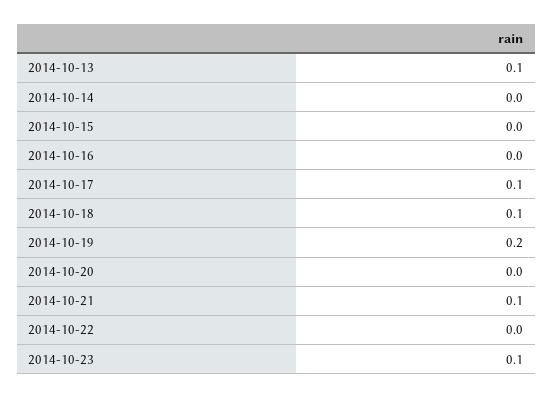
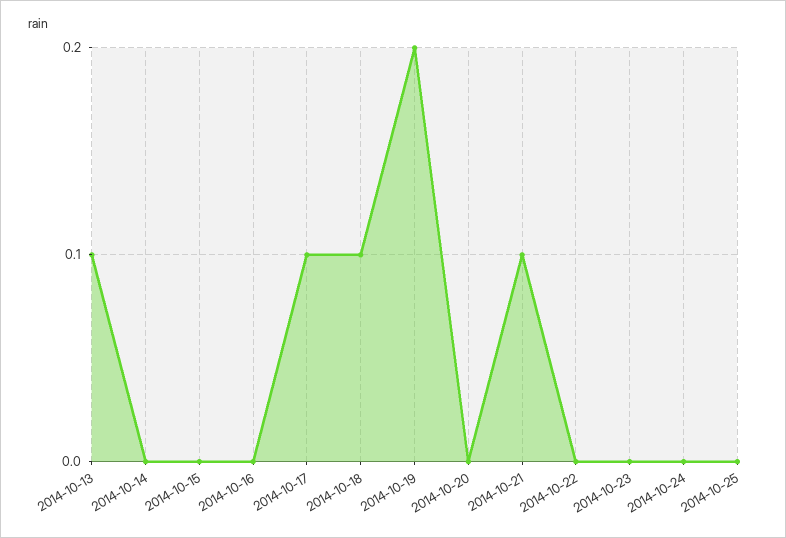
2014-10-23: 0.1 -> 0
2014-10-24: none -> 0
2014-10-25: none -> 0

